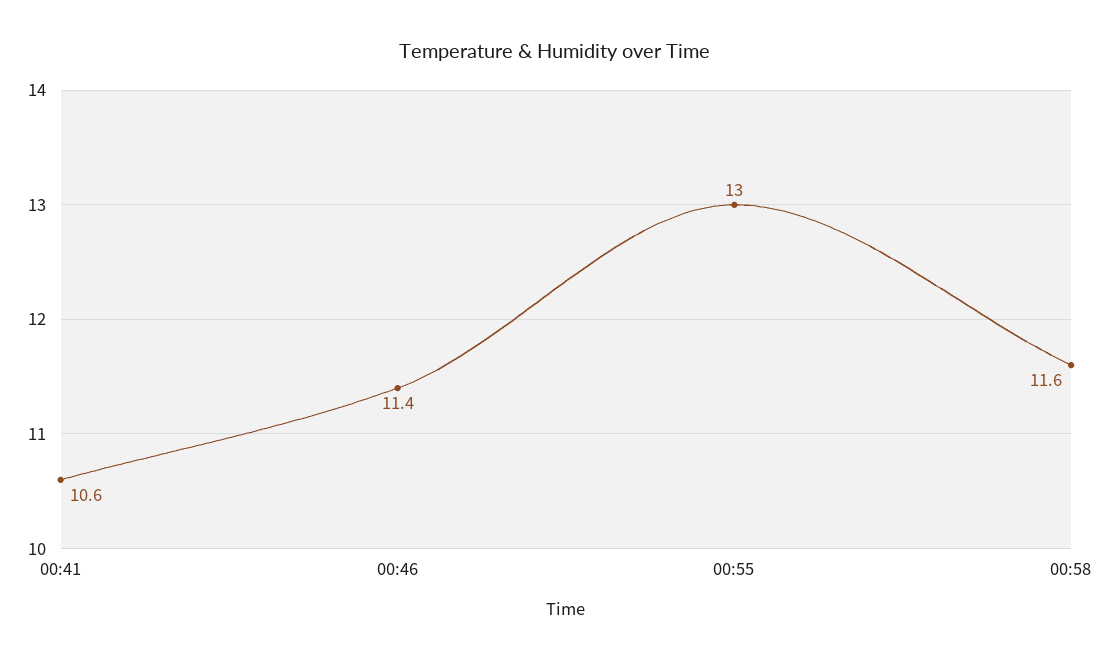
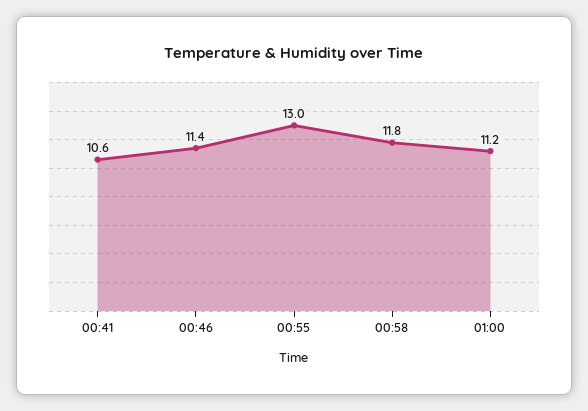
00:58: 11.6 -> 11.8
01:00: none -> 11.2

